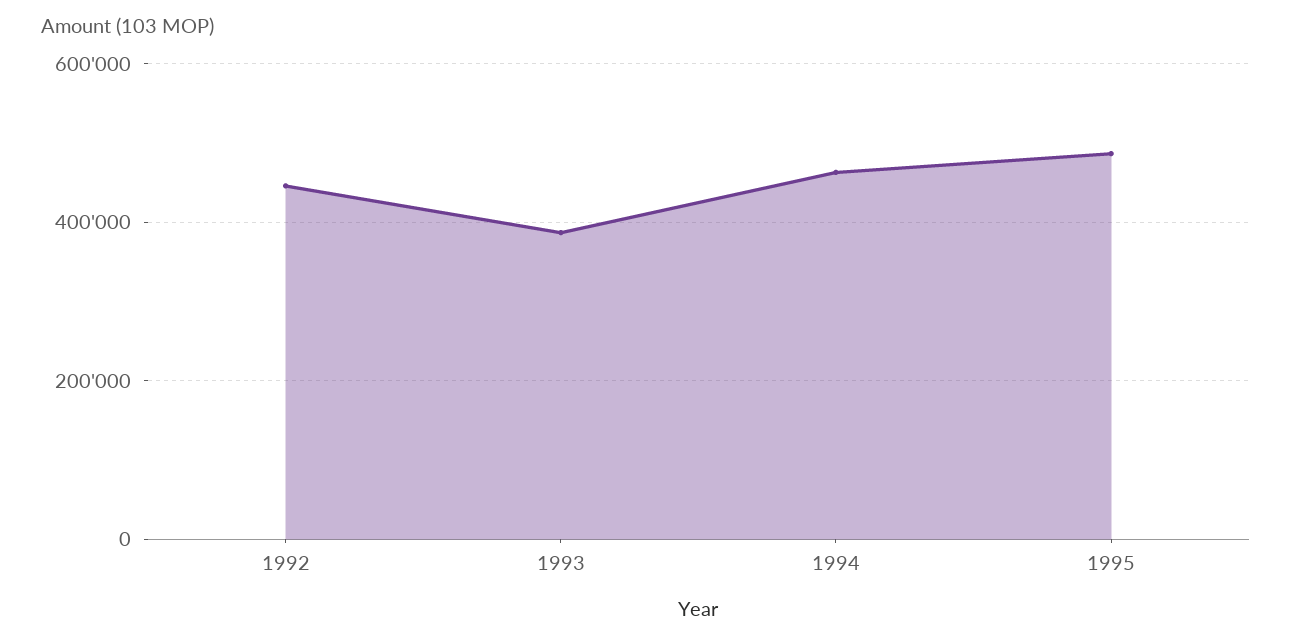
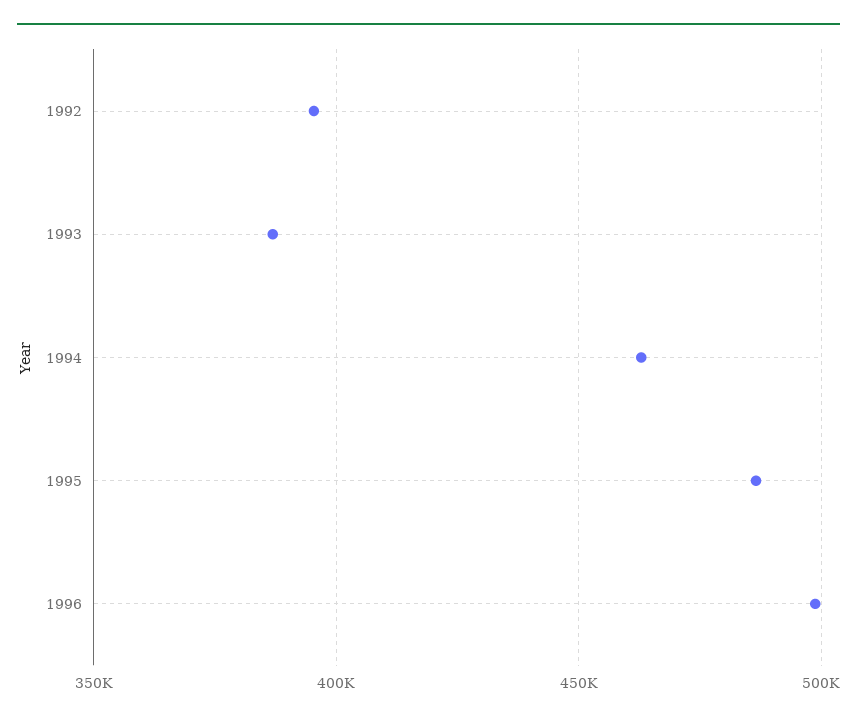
1992: 440000 -> 395000
1996: none -> 500000

